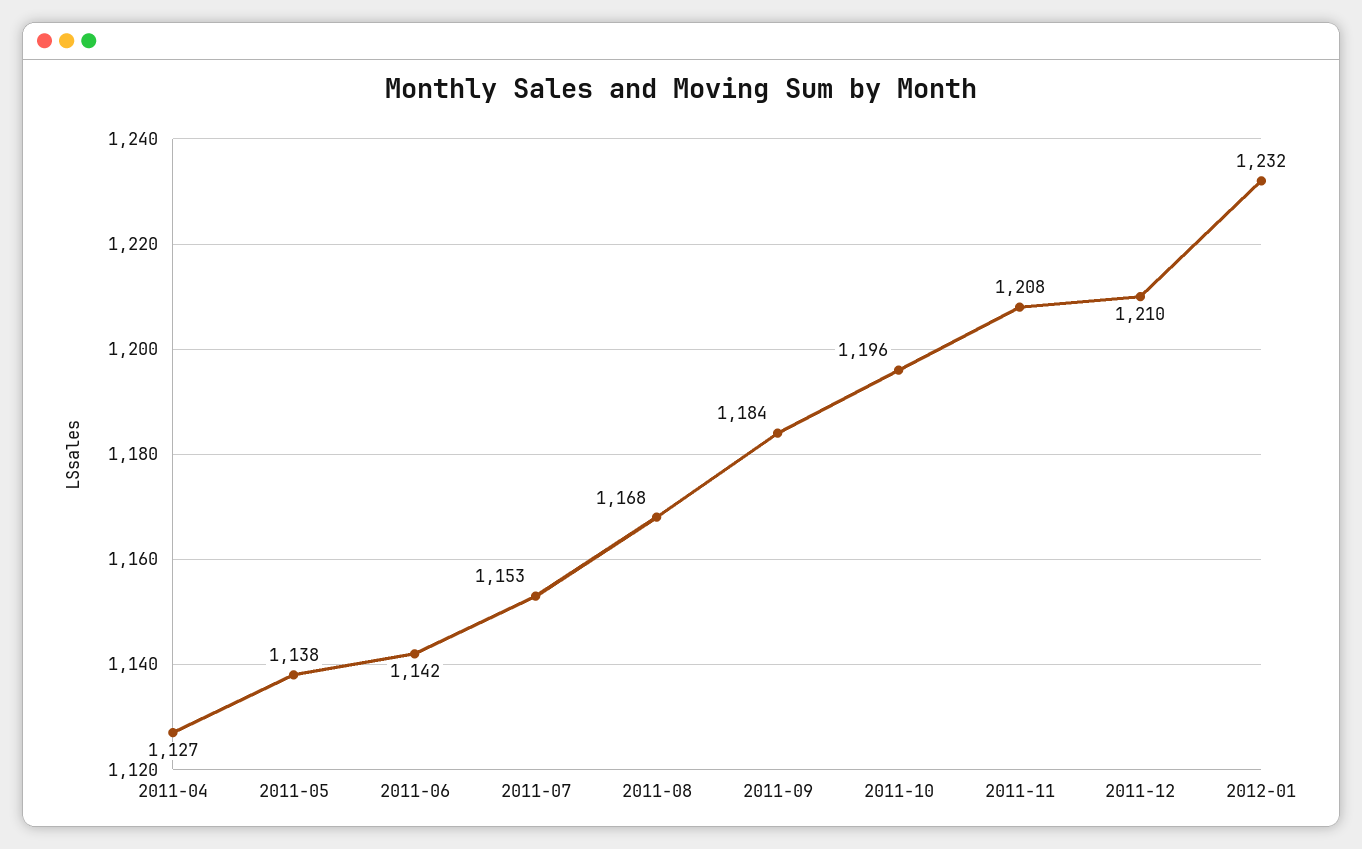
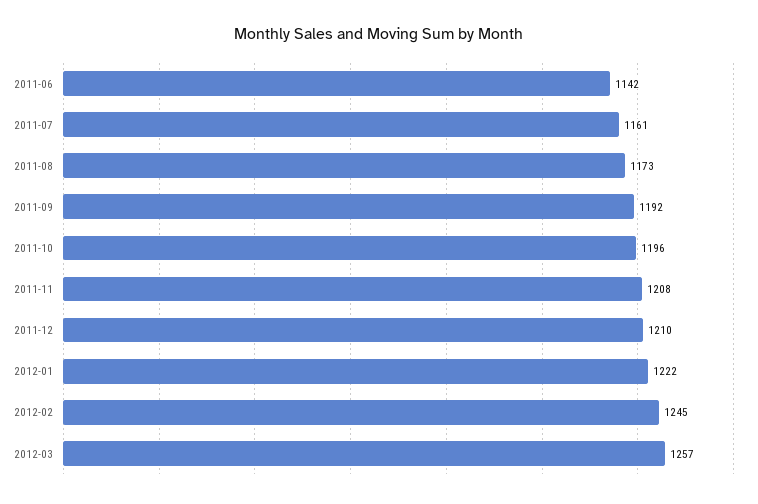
2011-04: 1127 -> none
2011-05: 1138 -> none
2011-07: 1153 -> 1161
2011-08: 1168 -> 1173
2011-09: 1184 -> 1192
2012-01: 1232 -> 1222
2012-02: none -> 1245
2012-03: none -> 1257

